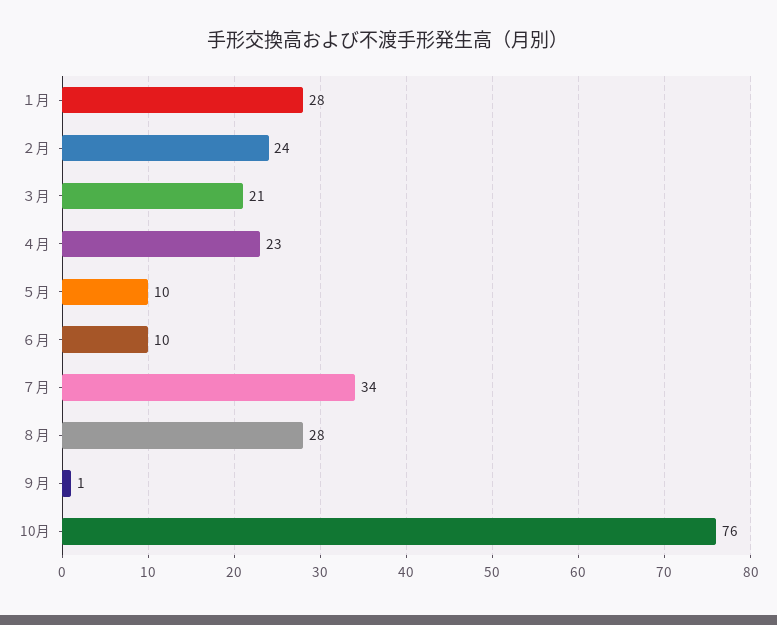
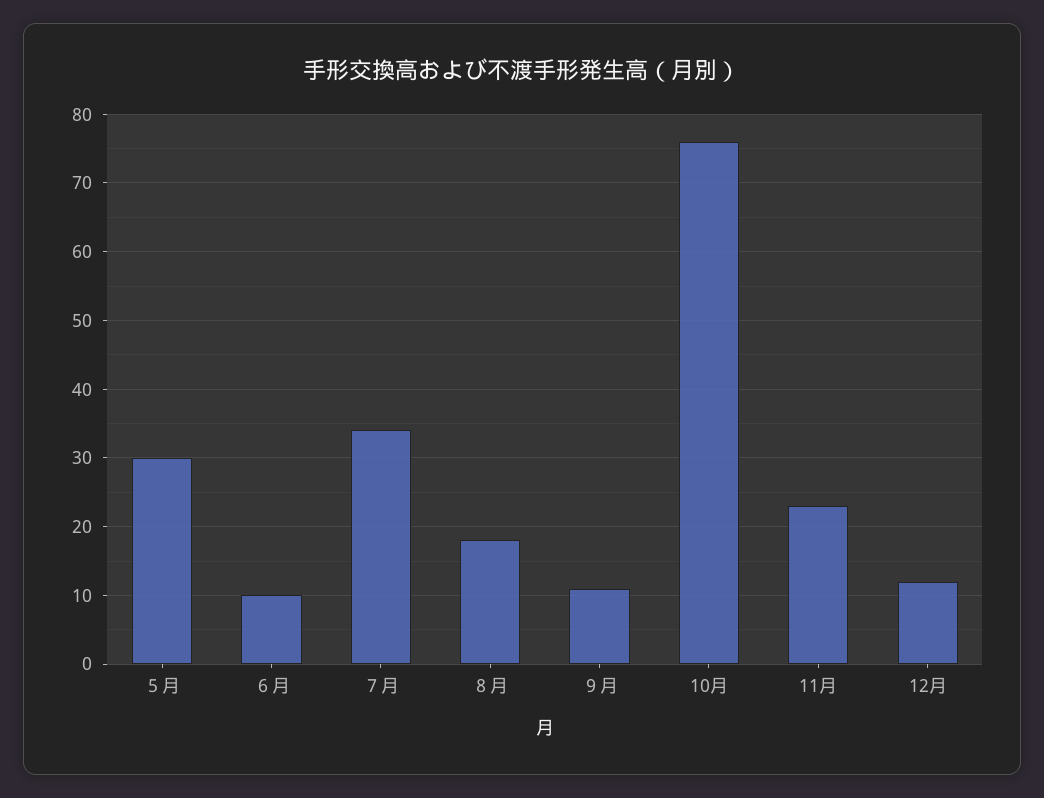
１月: 28 -> none
２月: 24 -> none
３月: 21 -> none
４月: 23 -> none
５月: 10 -> 30
８月: 28 -> 18
９月: 1 -> 11
11月: none -> 23
12月: none -> 12

